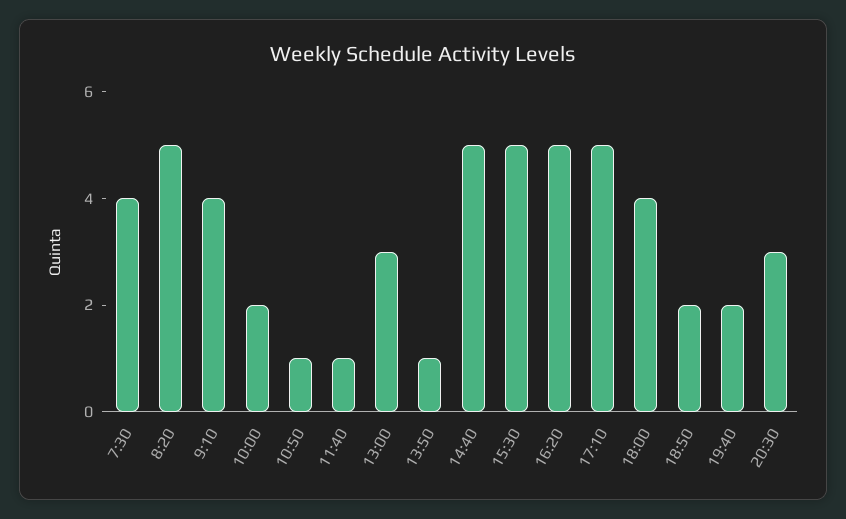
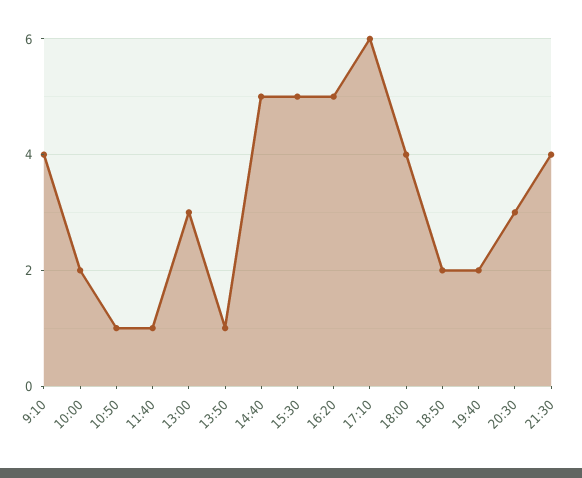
7:30: 4 -> none
8:20: 5 -> none
17:10: 5 -> 6
21:30: none -> 4

